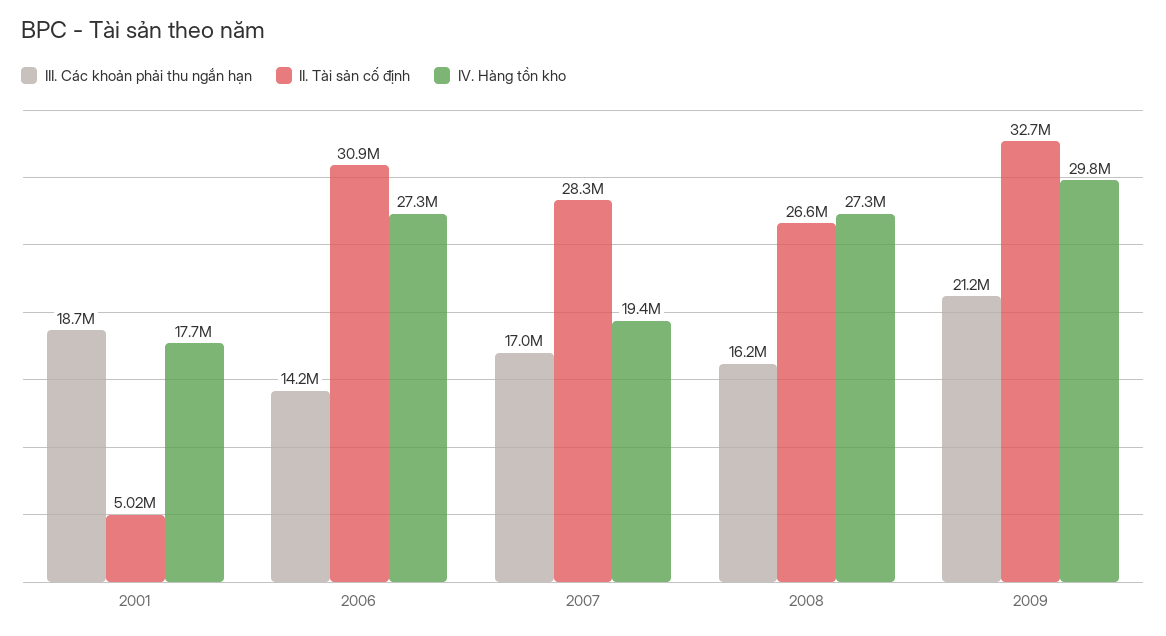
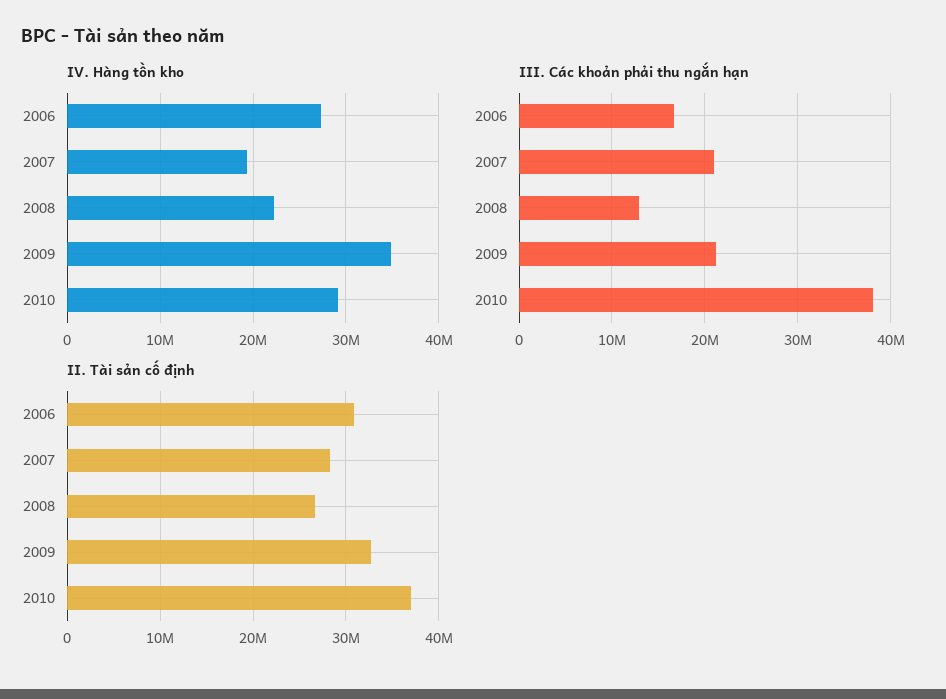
III. Các khoản phải thu ngắn hạn, 2001: 18700000 -> none
II. Tài sản cố định, 2001: 5020000 -> none
IV. Hàng tồn kho, 2001: 17700000 -> none
III. Các khoản phải thu ngắn hạn, 2006: 14200000 -> 17000000
III. Các khoản phải thu ngắn hạn, 2007: 17000000 -> 21000000
III. Các khoản phải thu ngắn hạn, 2008: 16200000 -> 13000000
IV. Hàng tồn kho, 2008: 27300000 -> 22000000
IV. Hàng tồn kho, 2009: 29800000 -> 35000000
IV. Hàng tồn kho, 2010: none -> 29000000
III. Các khoản phải thu ngắn hạn, 2010: none -> 38000000
II. Tài sản cố định, 2010: none -> 37000000

